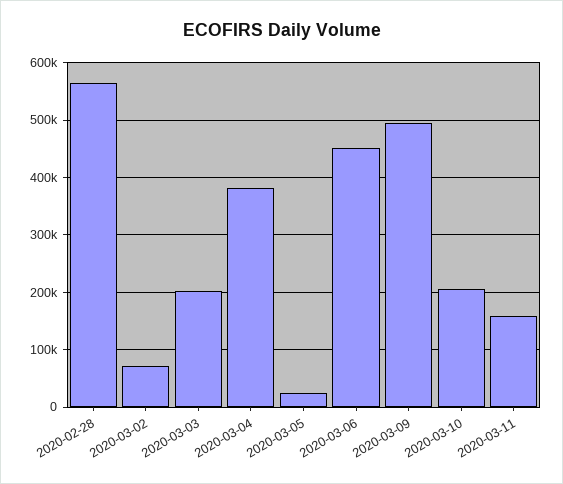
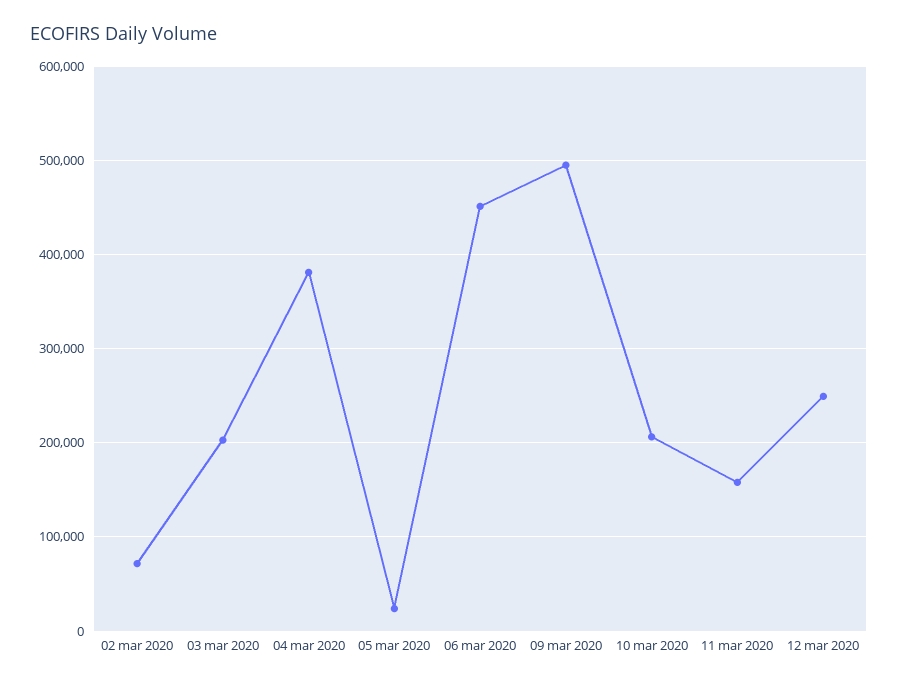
2020-02-28: 560000 -> none
12 mar 2020: none -> 250000

